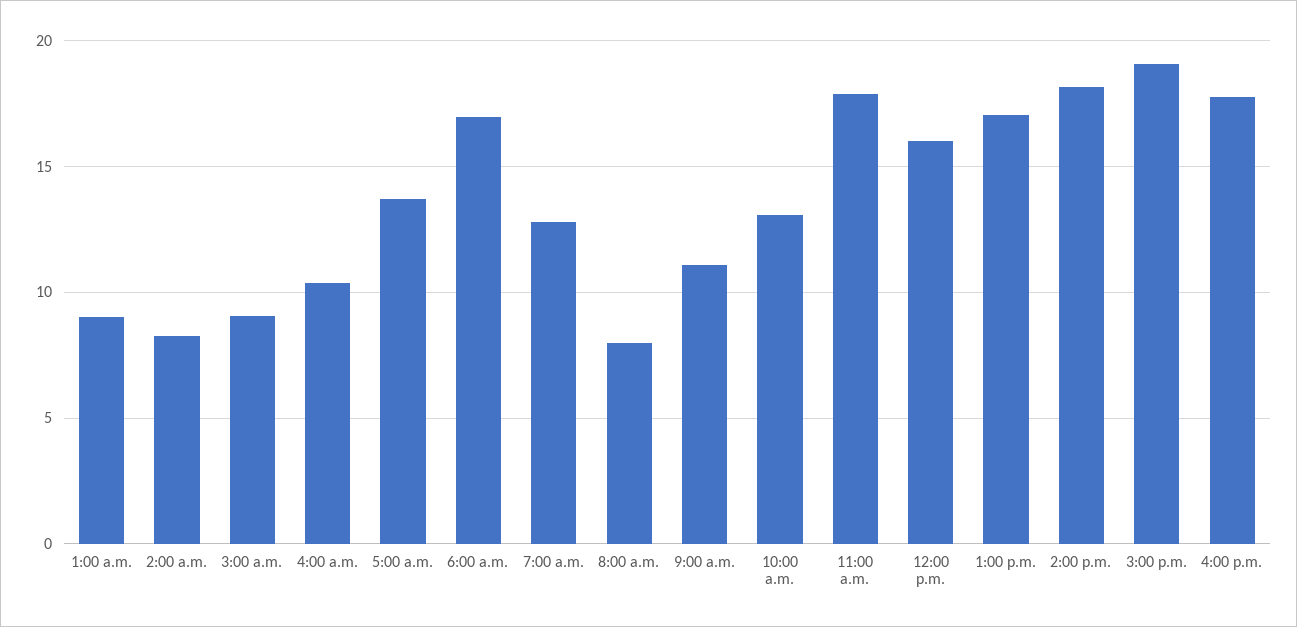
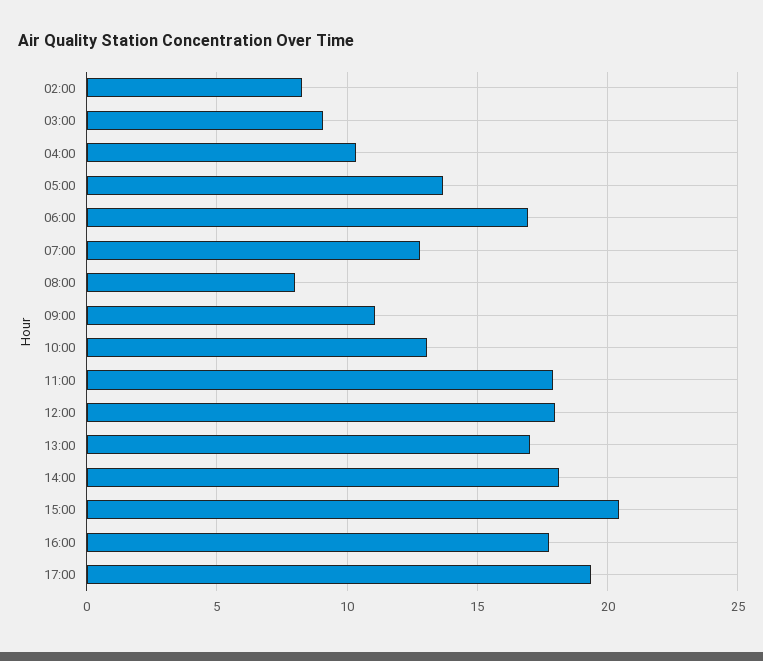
1:00 a.m.: 9 -> none
12:00 p.m.: 16 -> 18
3:00 p.m.: 19 -> 20.5
17:00: none -> 19.5

